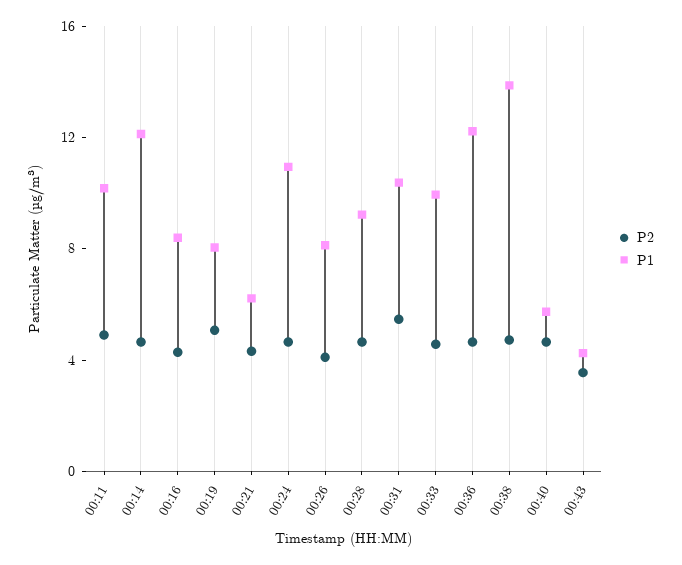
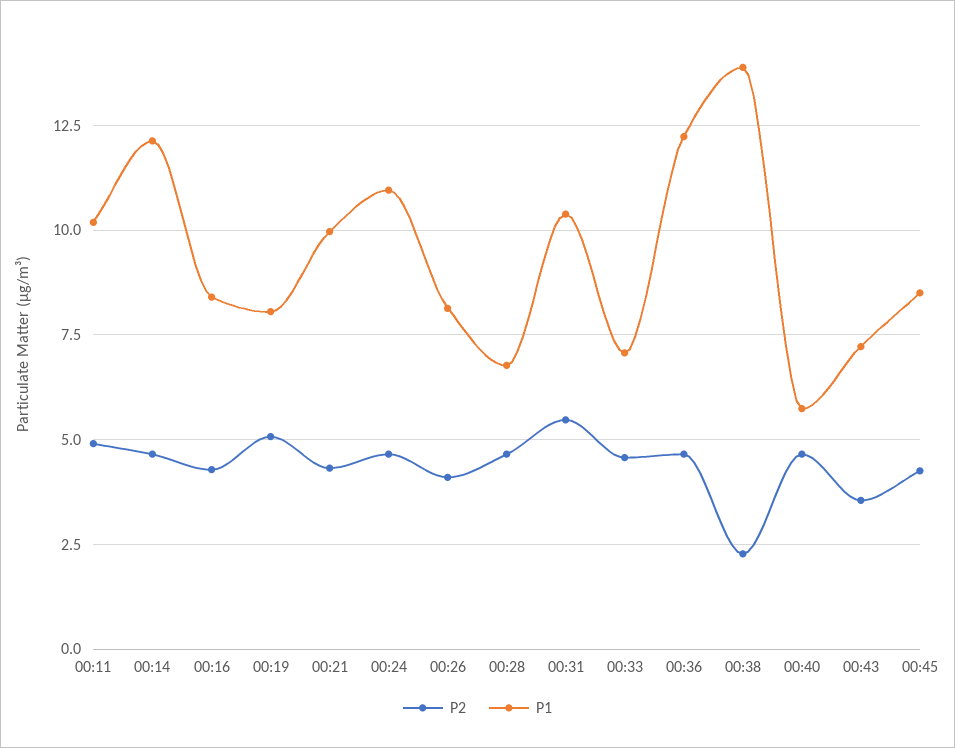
P1, 00:21: 6 -> 10
P1, 00:28: 9 -> 6.75
P1, 00:33: 10 -> 7
P2, 00:38: 5 -> 2.25
P1, 00:43: 4 -> 7.25
P2, 00:45: none -> 4.25
P1, 00:45: none -> 8.5

